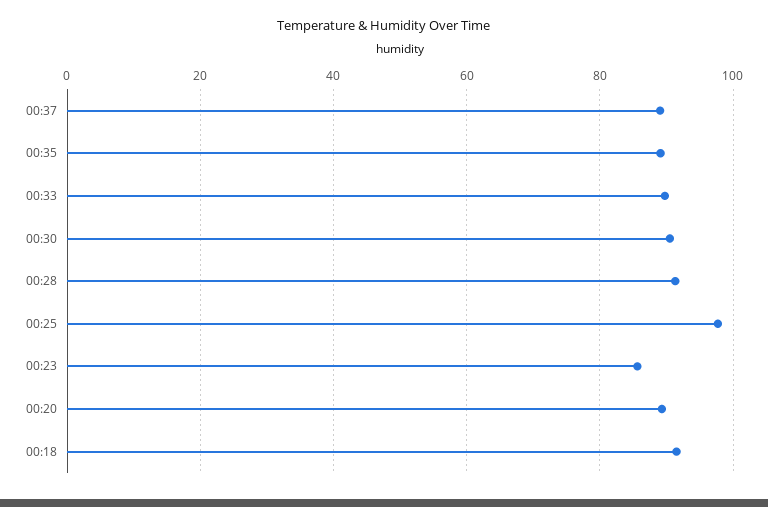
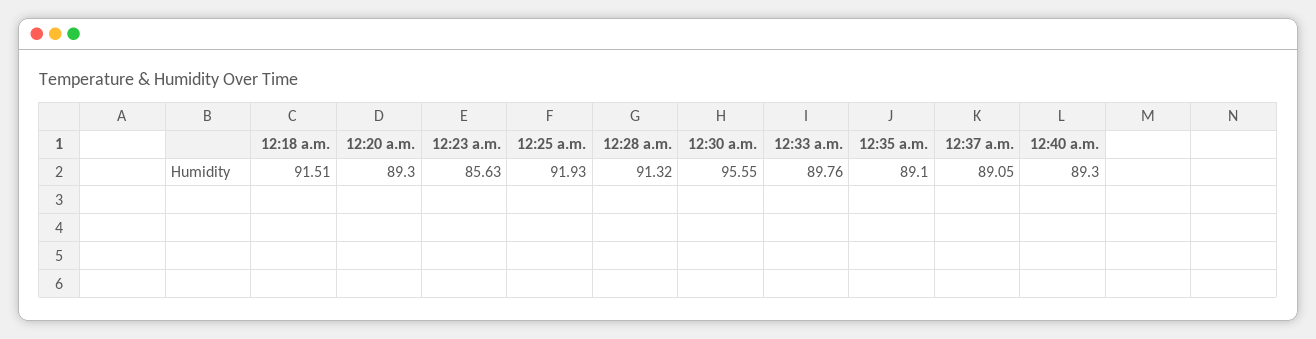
00:30: 90 -> 95.55
00:25: 98 -> 91.93
12:40 a.m.: none -> 89.3

